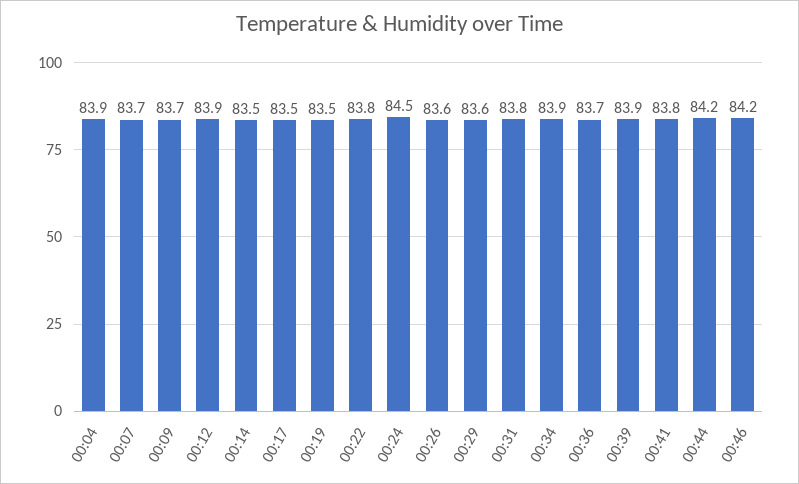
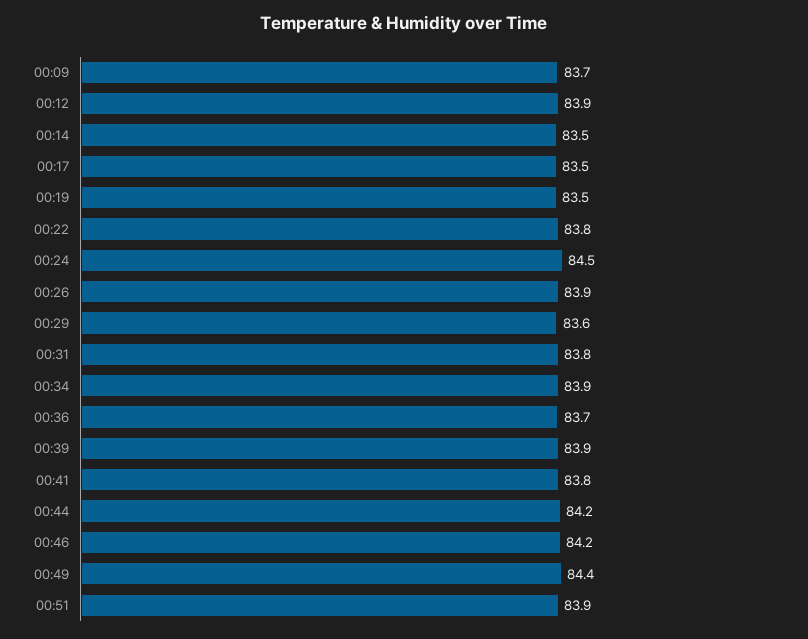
00:04: 83.9 -> none
00:07: 83.7 -> none
00:26: 83.6 -> 83.9
00:49: none -> 84.4
00:51: none -> 83.9

